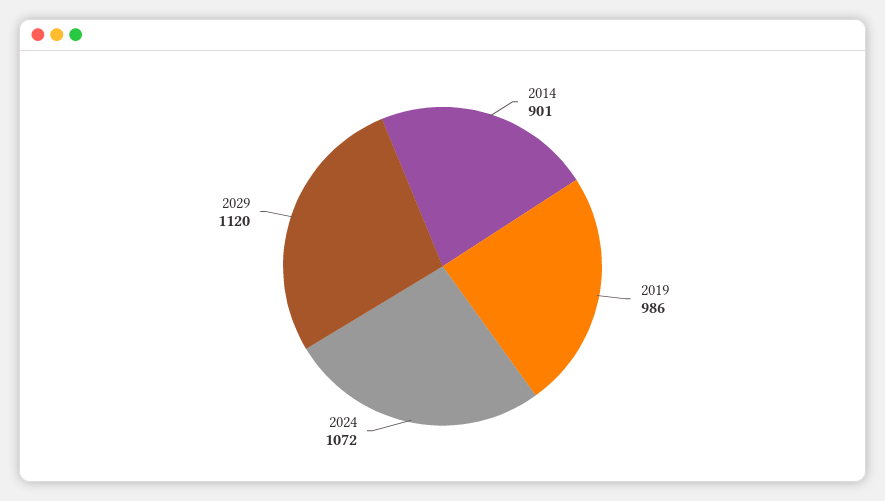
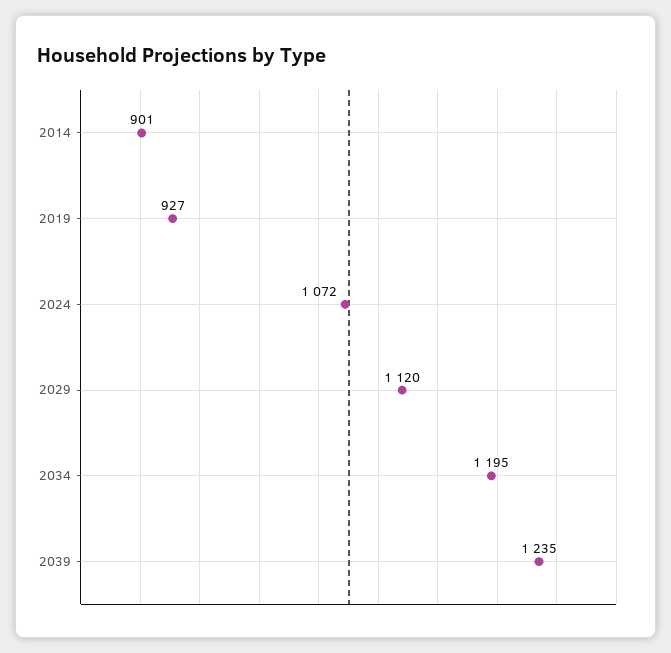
2019: 986 -> 927
2034: none -> 1195
2039: none -> 1235

